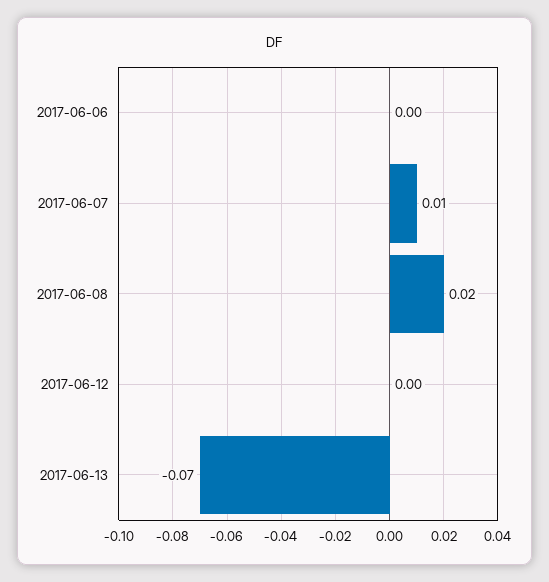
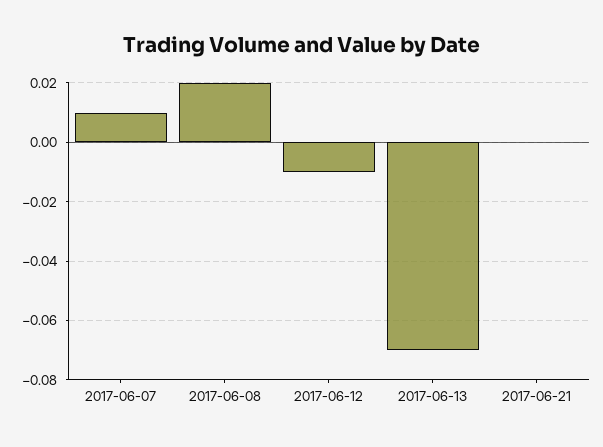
2017-06-06: 0 -> none
2017-06-12: 0 -> -0.01
2017-06-21: none -> 0

